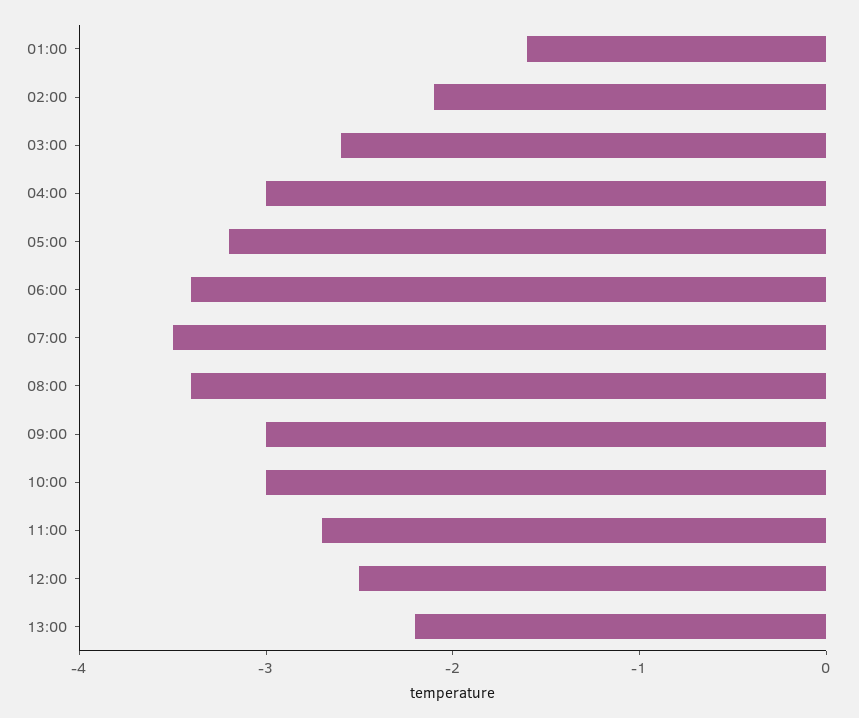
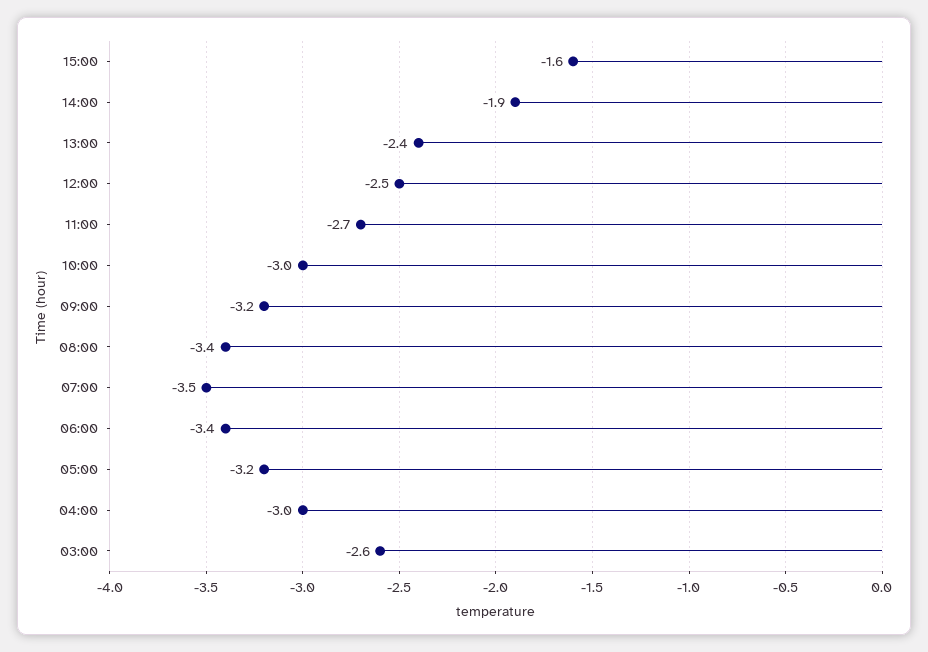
01:00: -1.6 -> none
02:00: -2.1 -> none
09:00: -3 -> -3.2
13:00: -2.2 -> -2.4
15:00: none -> -1.6
14:00: none -> -1.9

